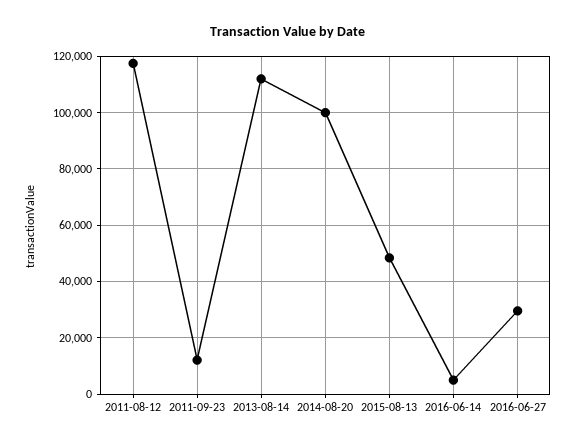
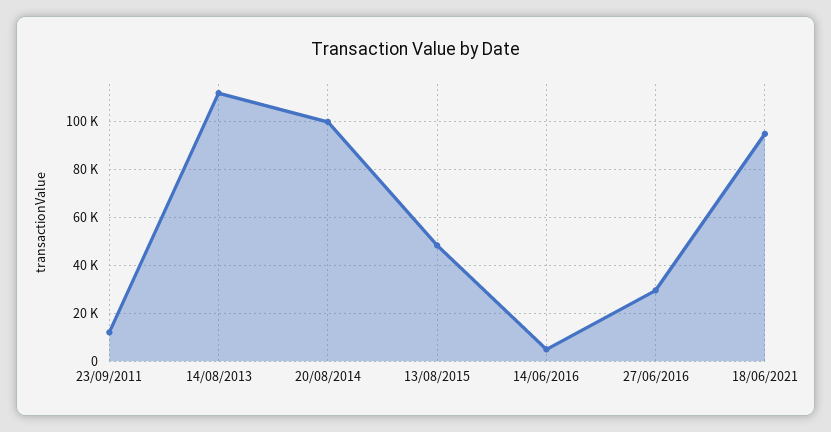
2011-08-12: 117500 -> none
18/06/2021: none -> 95000

